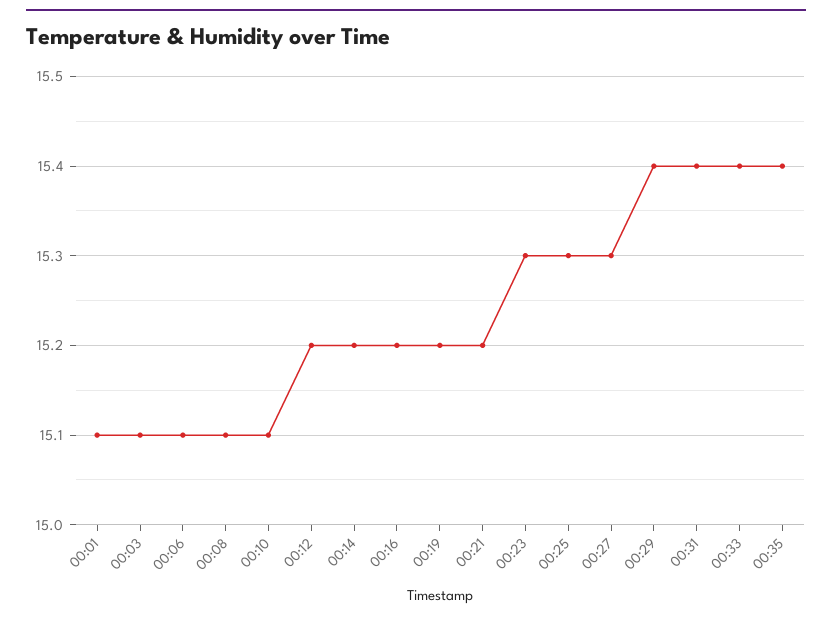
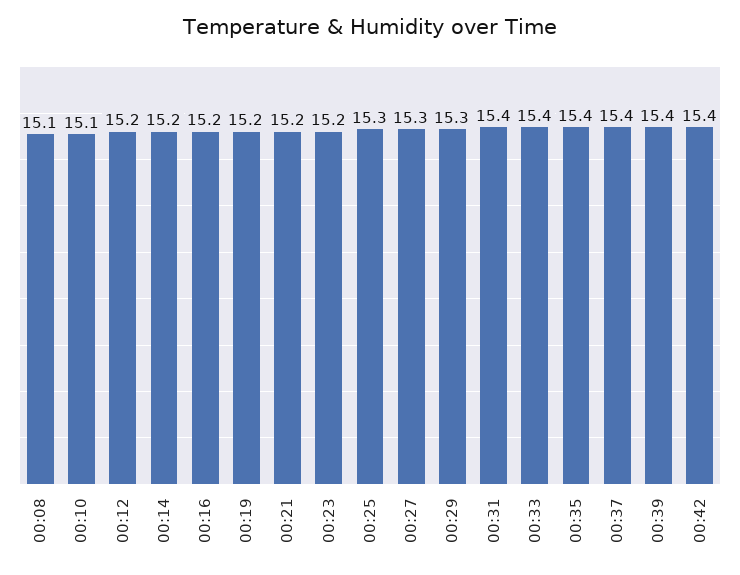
00:01: 15.1 -> none
00:03: 15.1 -> none
00:06: 15.1 -> none
00:23: 15.3 -> 15.2
00:29: 15.4 -> 15.3
00:37: none -> 15.4
00:39: none -> 15.4
00:42: none -> 15.4

